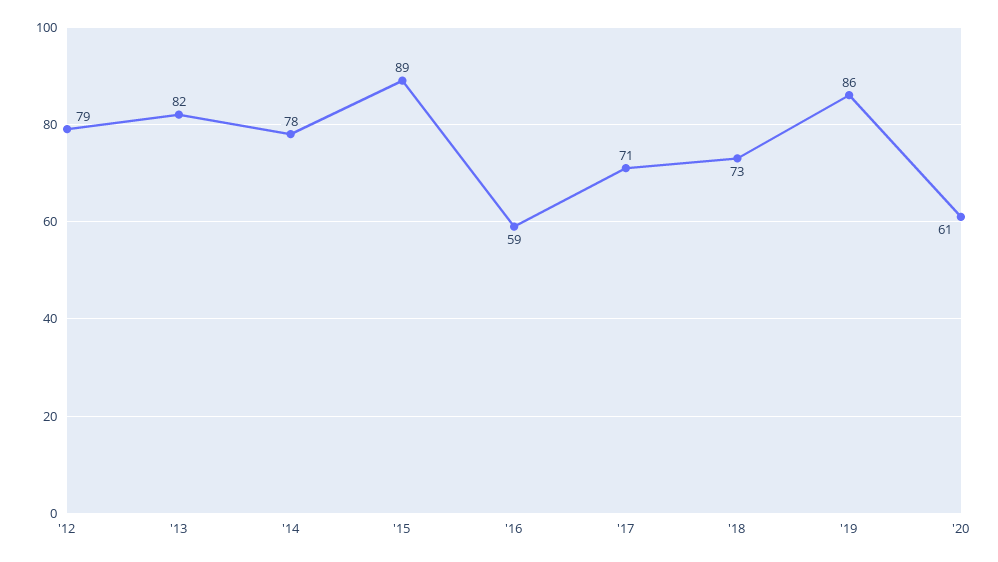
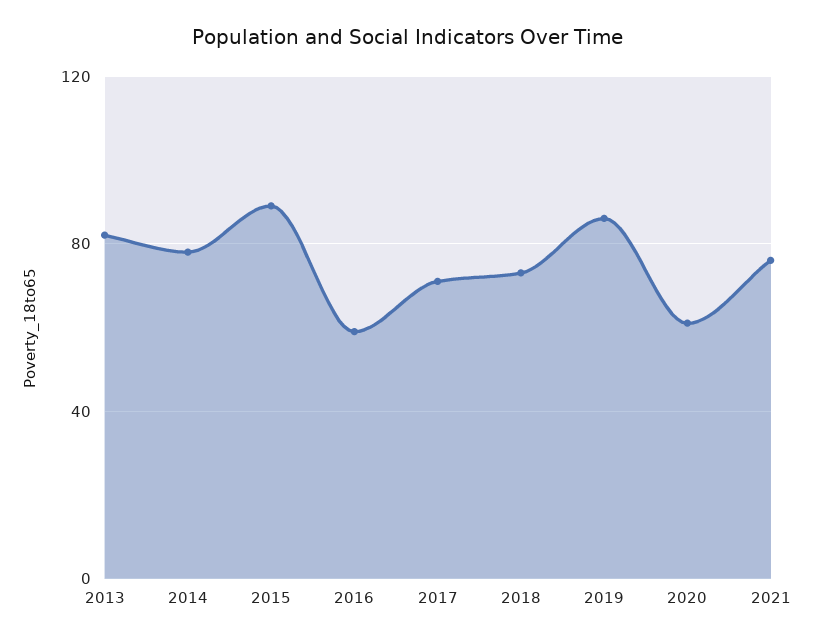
'12: 79 -> none
2021: none -> 75

